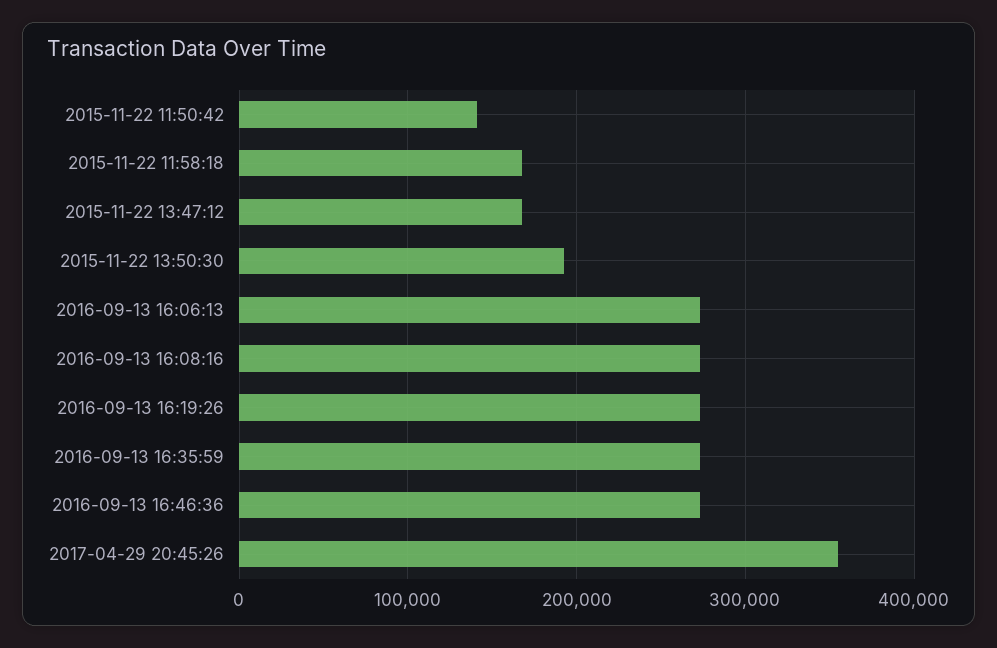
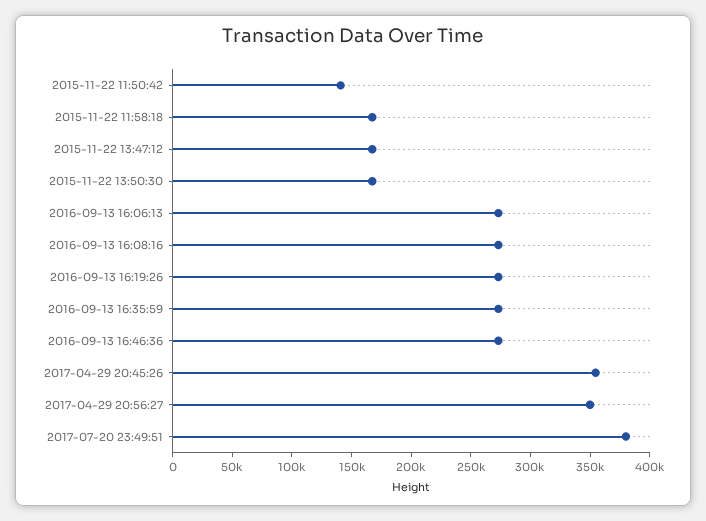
2015-11-22 13:50:30: 190000 -> 170000
2017-04-29 20:56:27: none -> 350000
2017-07-20 23:49:51: none -> 380000

